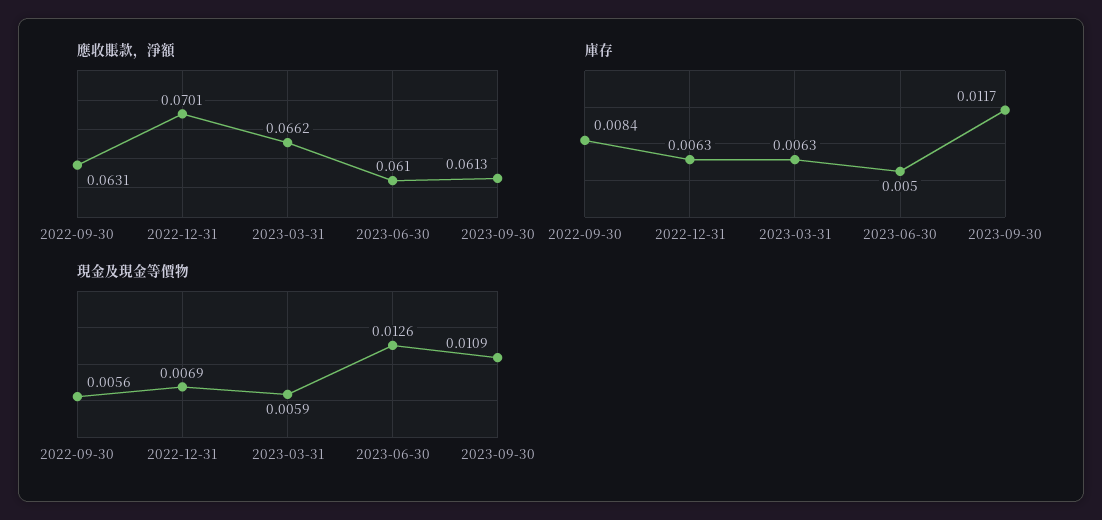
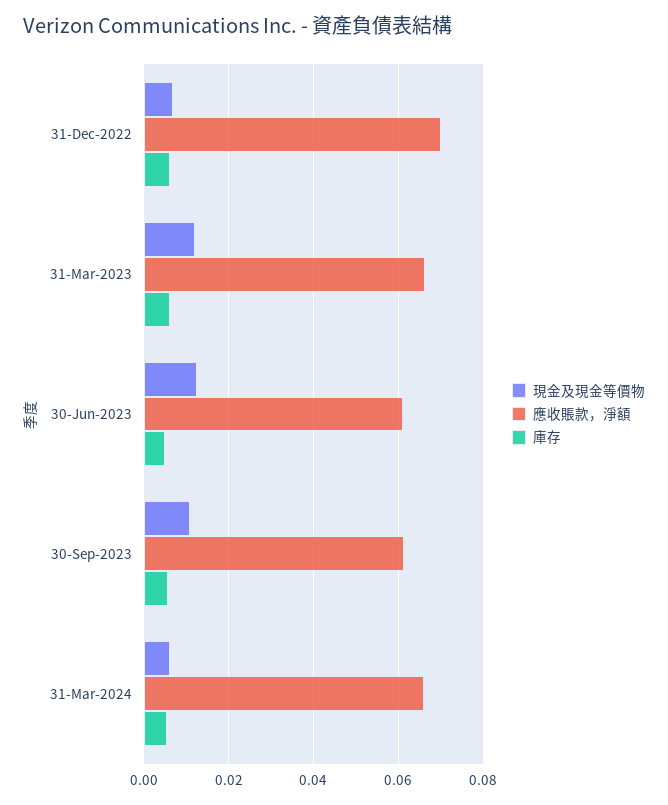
應收賬款，淨額, 2022-09-30: 0.0631 -> none
庫存, 2022-09-30: 0.0084 -> none
庫存, 2023-09-30: 0.0117 -> 0.006
現金及現金等價物, 2022-09-30: 0.0056 -> none
現金及現金等價物, 2023-03-31: 0.0059 -> 0.012
現金及現金等價物, 31-Mar-2024: none -> 0.006
應收賬款，淨額, 31-Mar-2024: none -> 0.066
庫存, 31-Mar-2024: none -> 0.006

